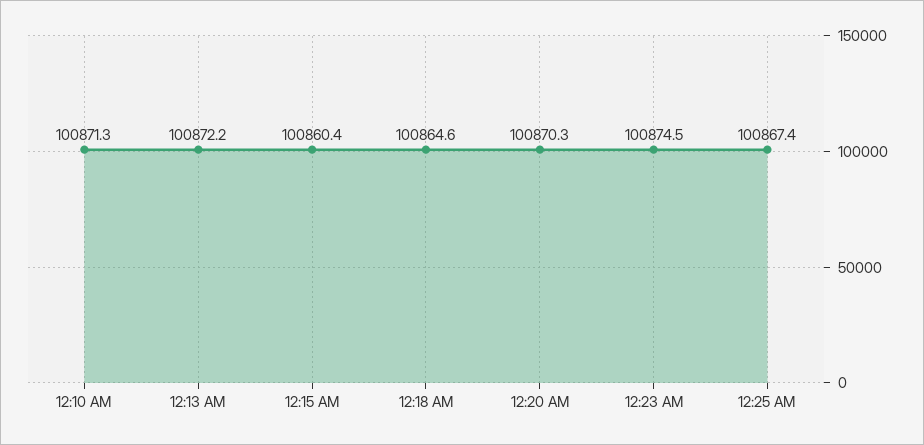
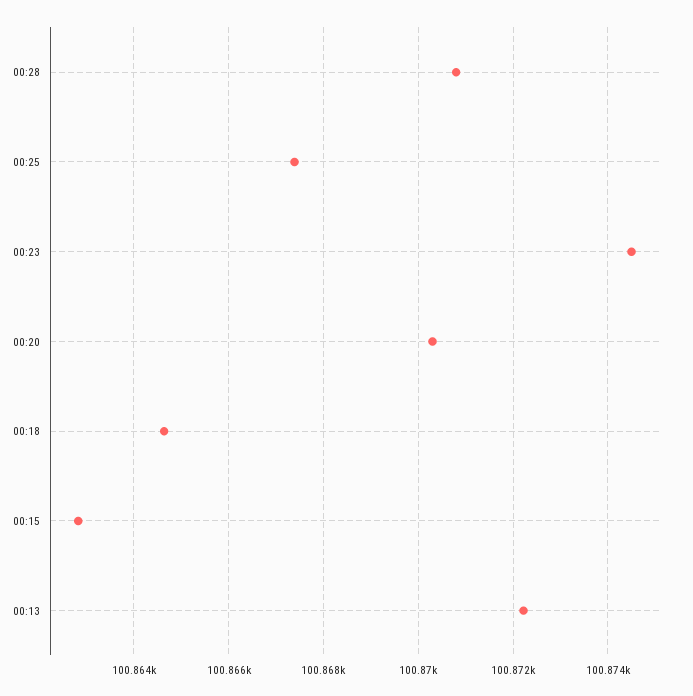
12:10 AM: 100871.3 -> none
12:15 AM: 100860.4 -> 100862.8
00:28: none -> 100870.8

